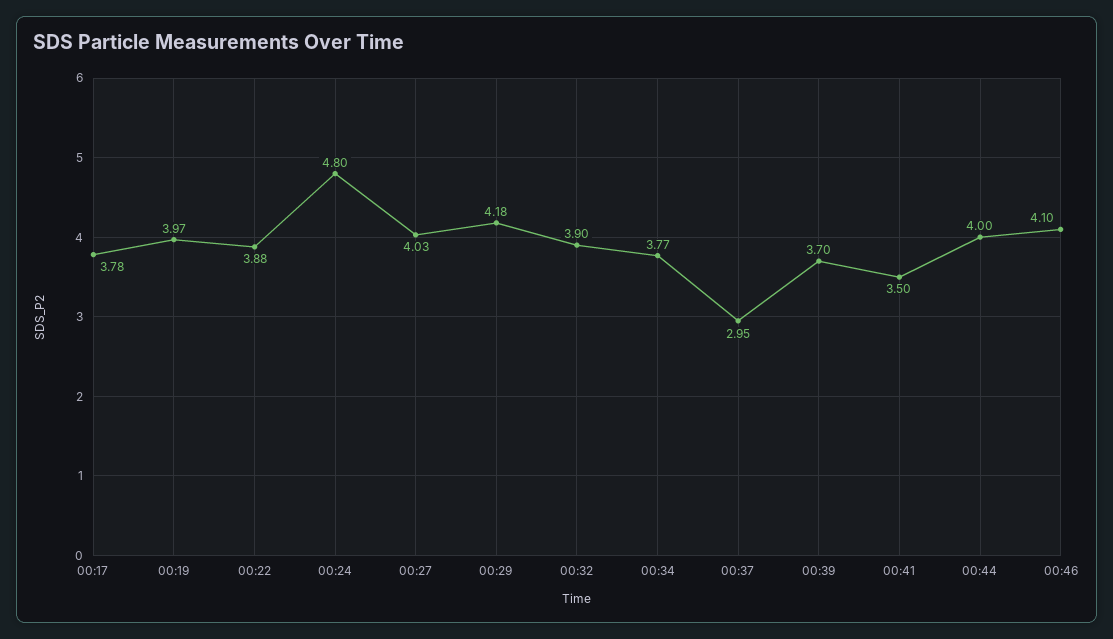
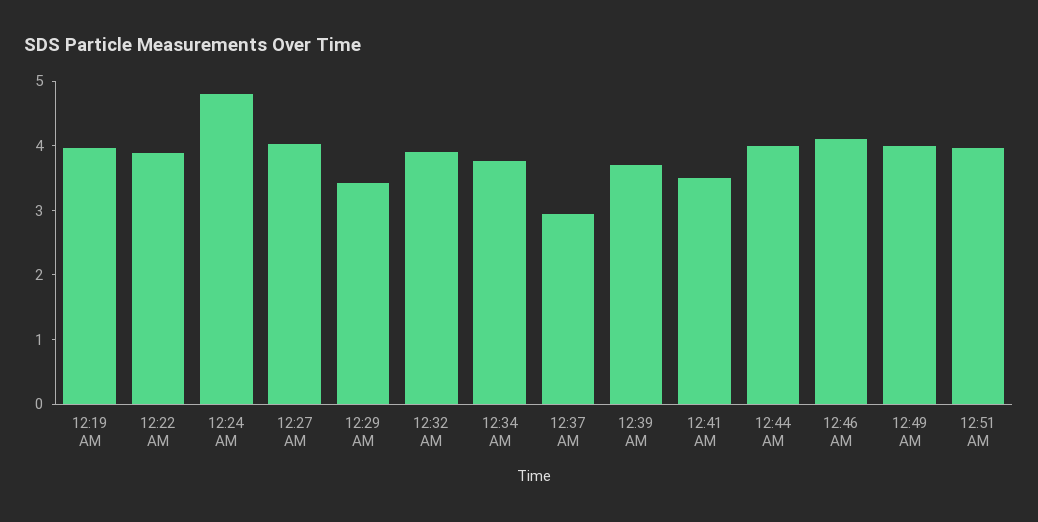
00:17: 3.78 -> none
00:29: 4.18 -> 3.4
12:49 AM: none -> 4
12:51 AM: none -> 4

